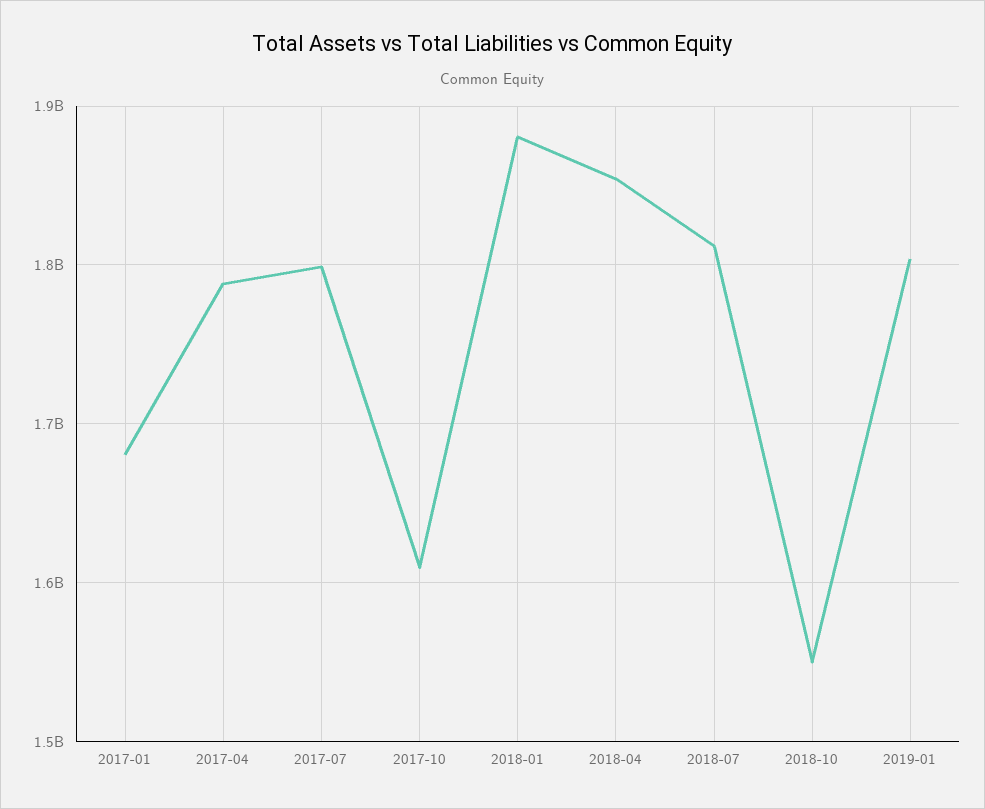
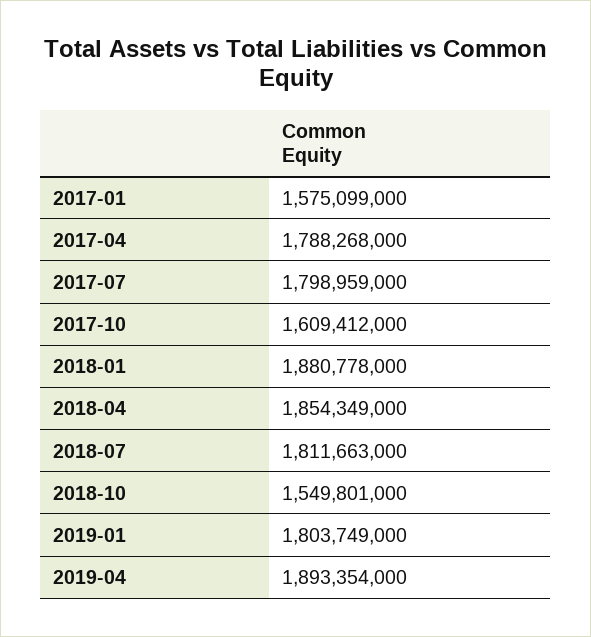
2017-01: 1680000000 -> 1575099000
2019-04: none -> 1893354000

